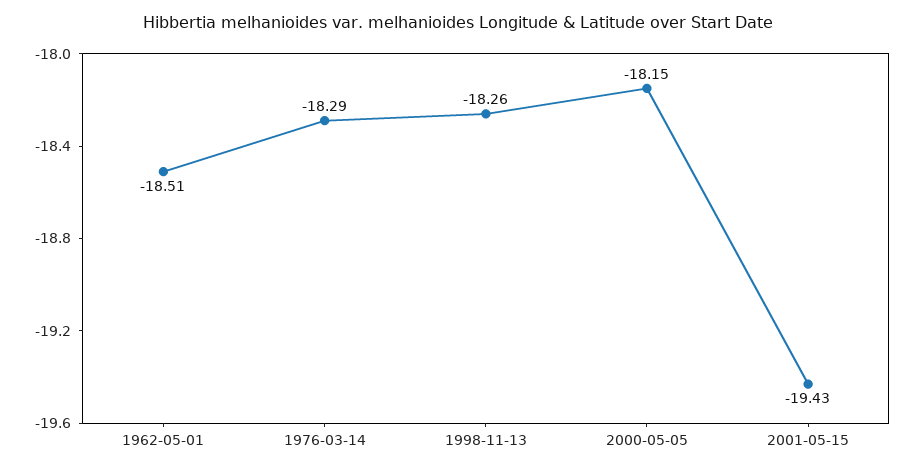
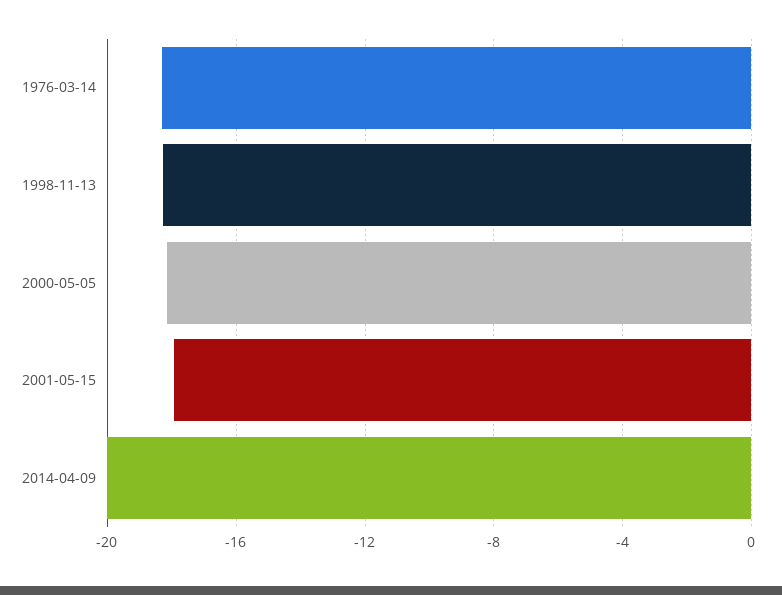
1962-05-01: -18.51 -> none
2001-05-15: -19.43 -> -18
2014-04-09: none -> -20

